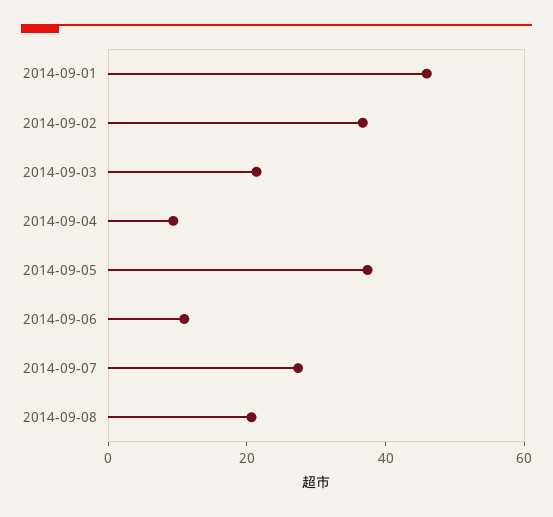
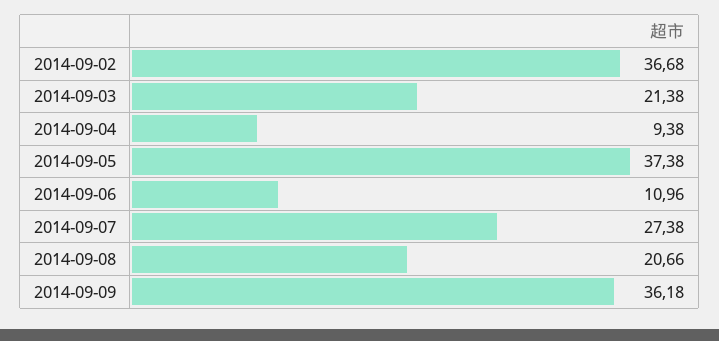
2014-09-01: 45 -> none
2014-09-09: none -> 36.18

